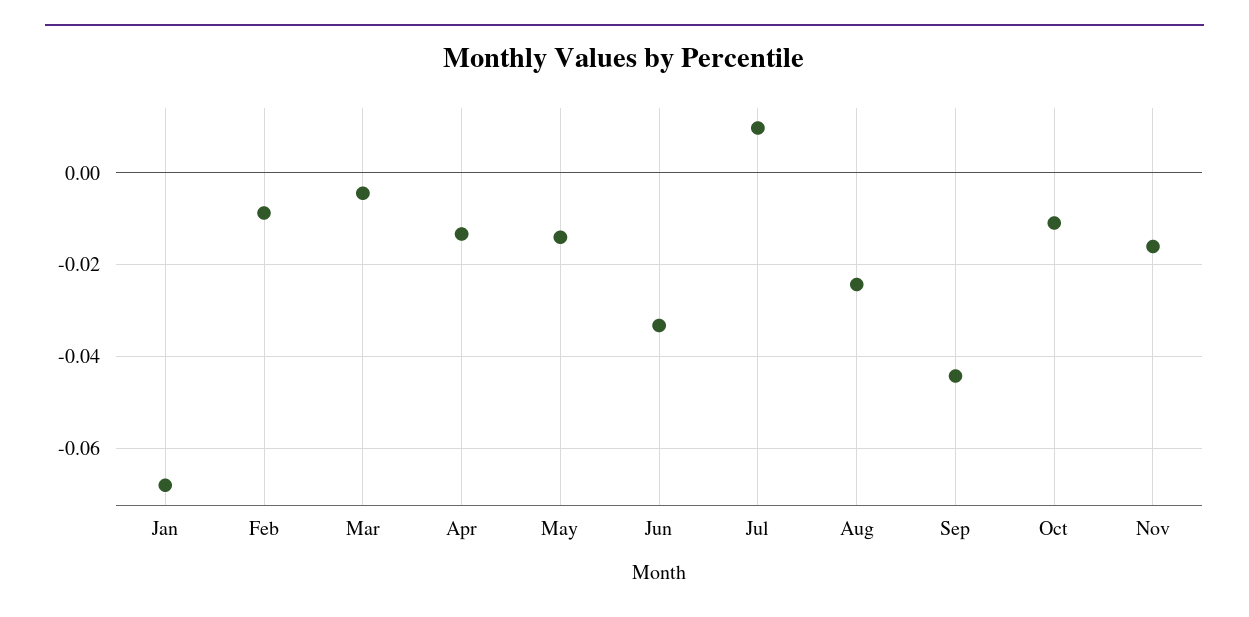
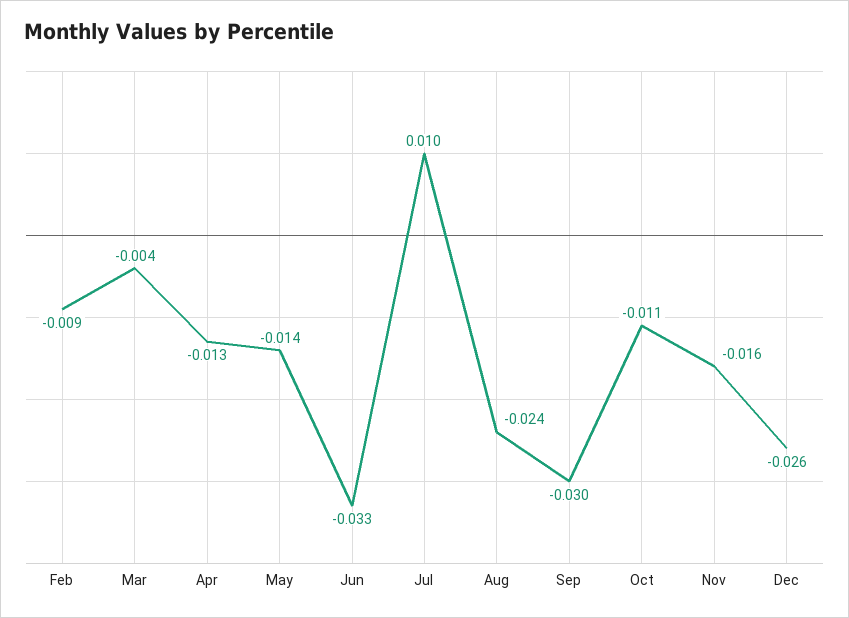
Jan: -0.068 -> none
Sep: -0.044 -> -0.03
Dec: none -> -0.026

